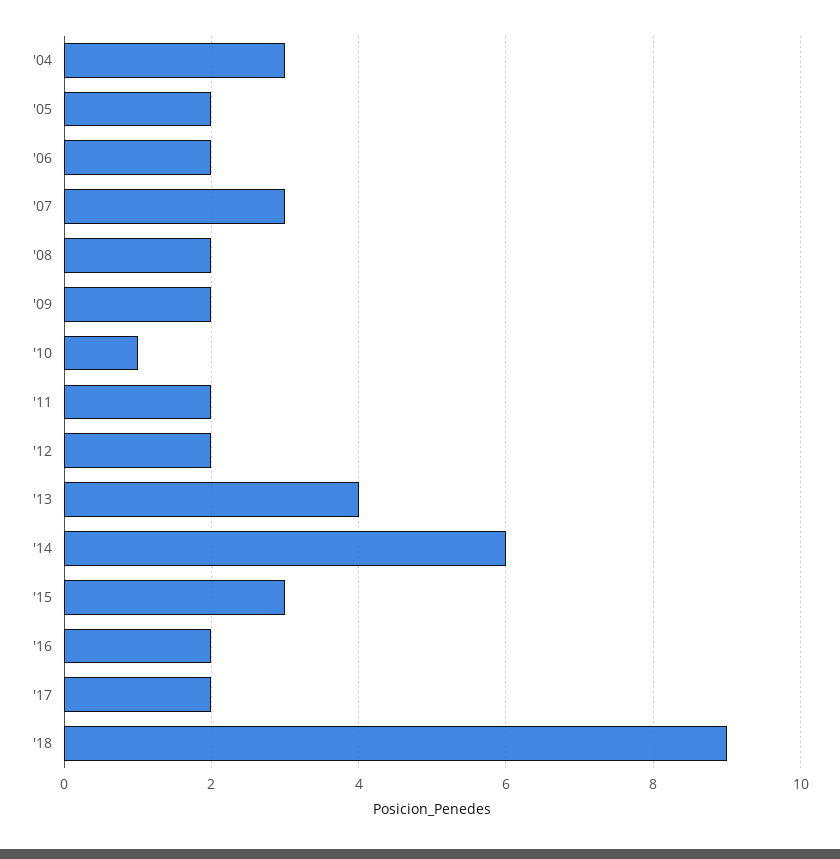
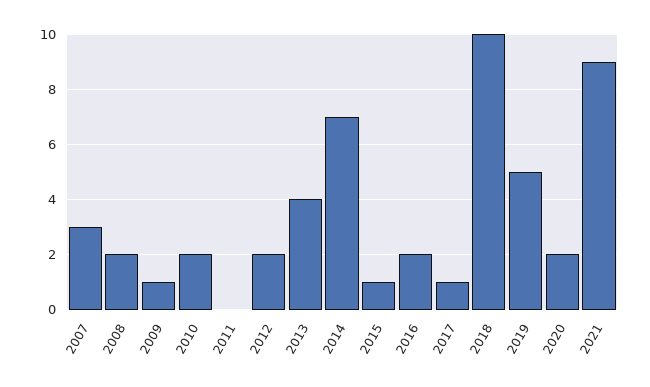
'04: 3 -> none
'05: 2 -> none
'06: 2 -> none
'09: 2 -> 1
'10: 1 -> 2
'11: 2 -> 0
'14: 6 -> 7
'15: 3 -> 1
'17: 2 -> 1
'18: 9 -> 10
2019: none -> 5
2020: none -> 2
2021: none -> 9

